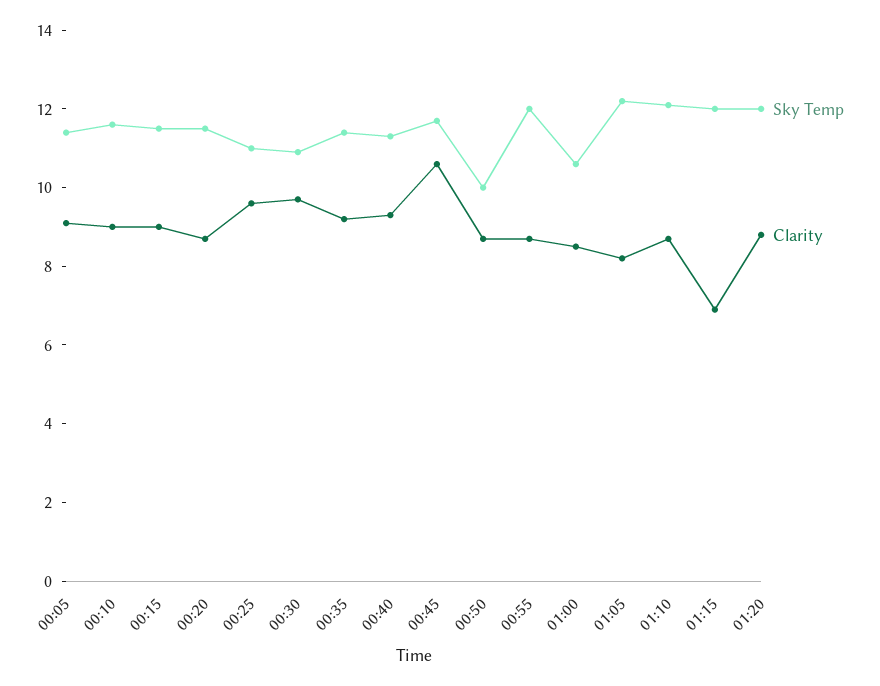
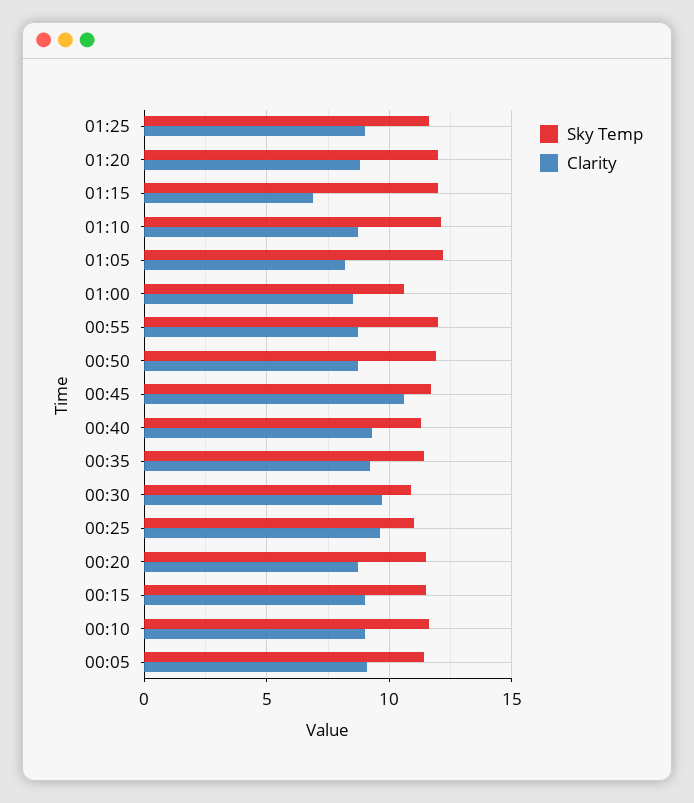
Sky Temp, 00:50: 10 -> 12
Sky Temp, 01:25: none -> 11.5
Clarity, 01:25: none -> 9

